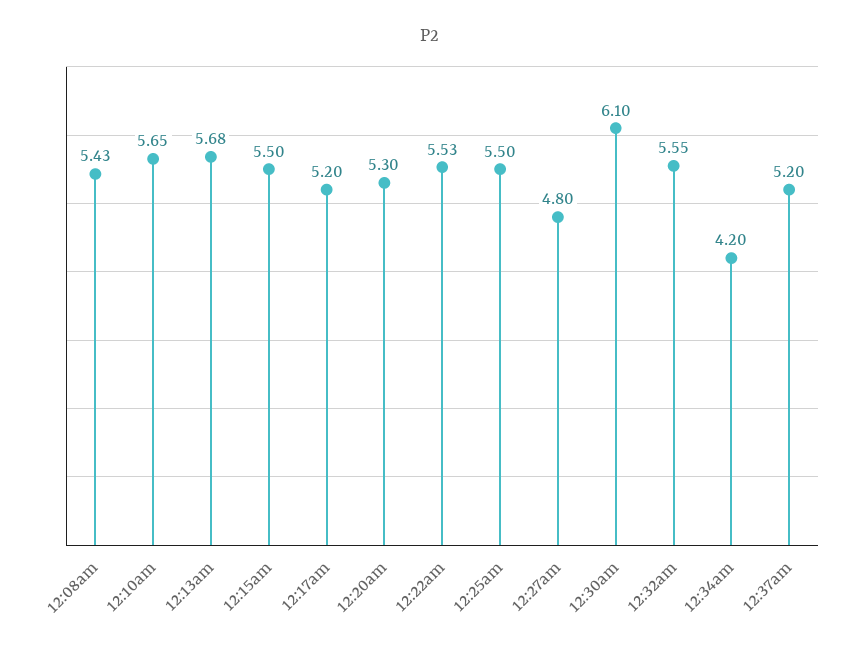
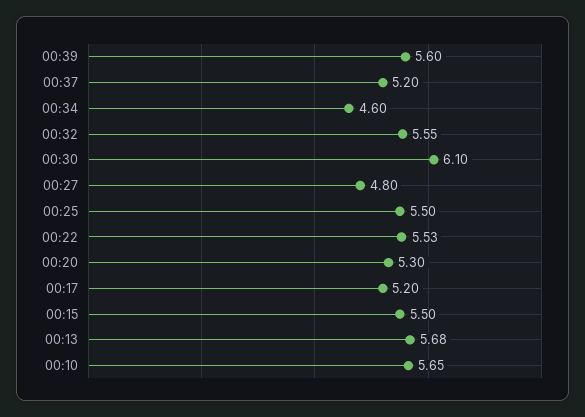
12:08am: 5.43 -> none
12:34am: 4.2 -> 4.6
00:39: none -> 5.6

